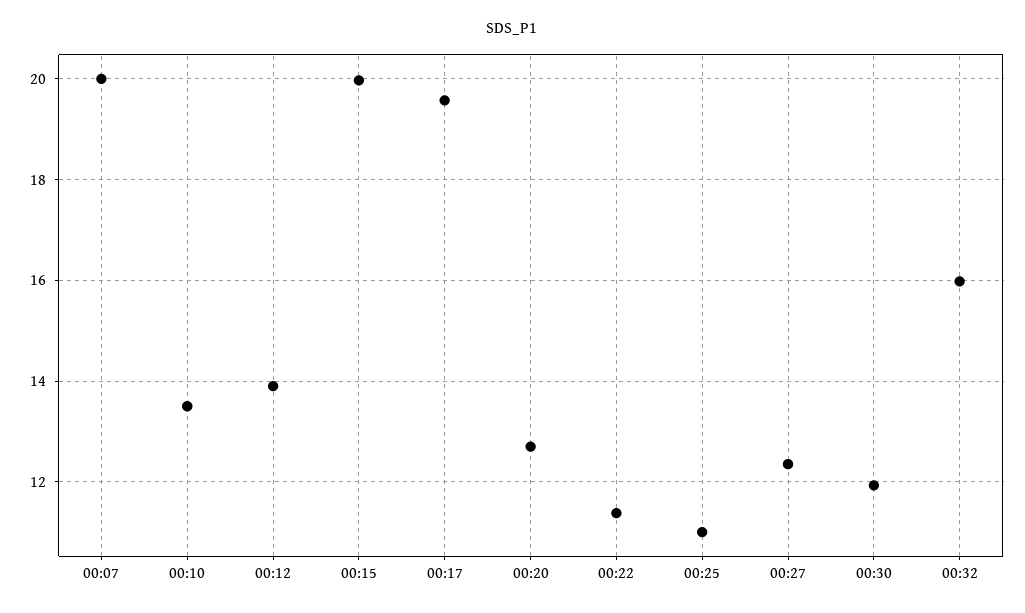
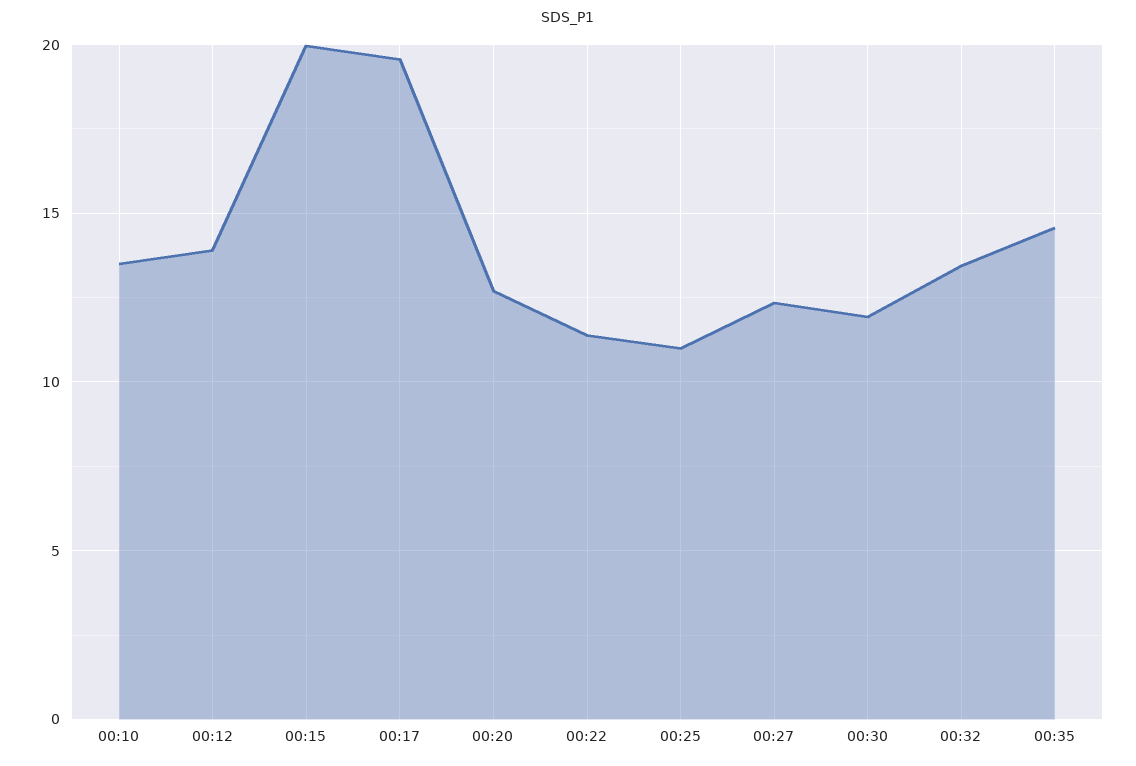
00:07: 20 -> none
00:32: 16 -> 13.5
00:35: none -> 14.5

